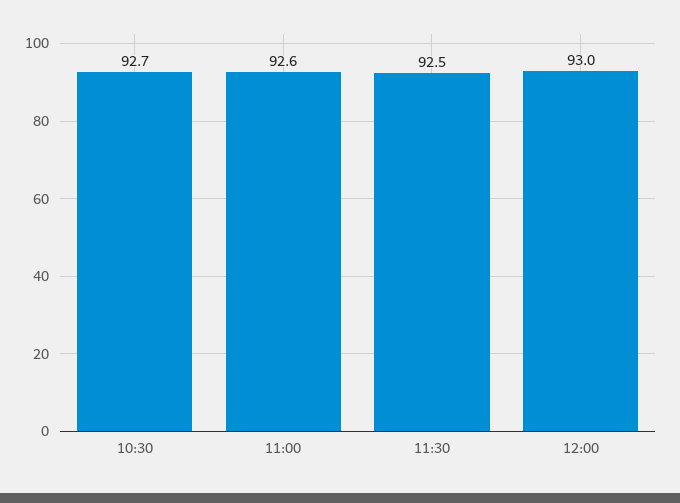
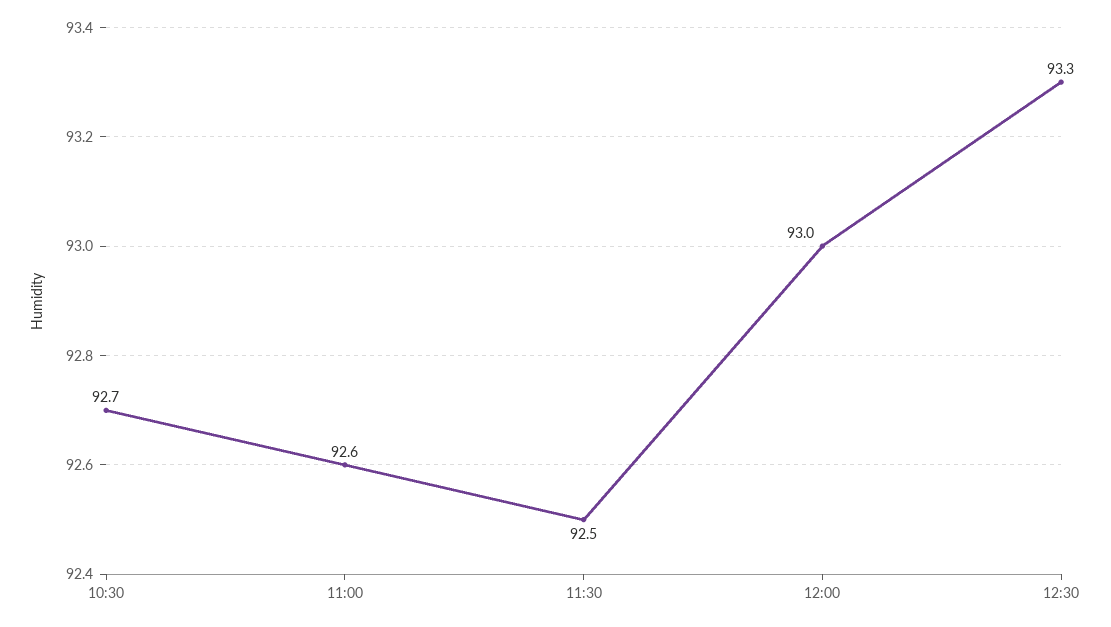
12:30: none -> 93.3

